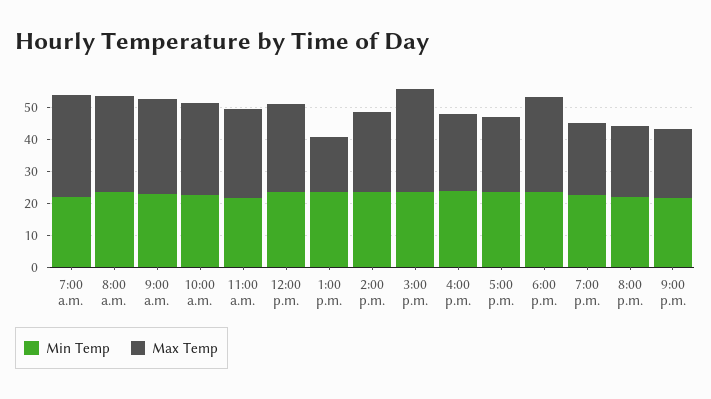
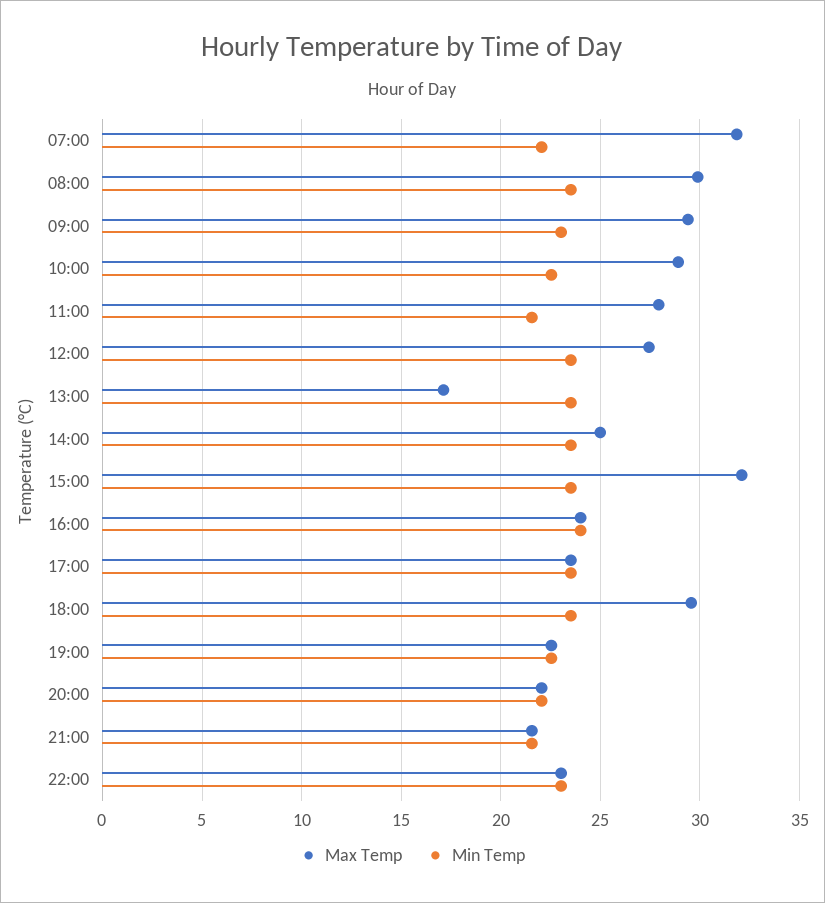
Max Temp, 22:00: none -> 23
Min Temp, 22:00: none -> 23

